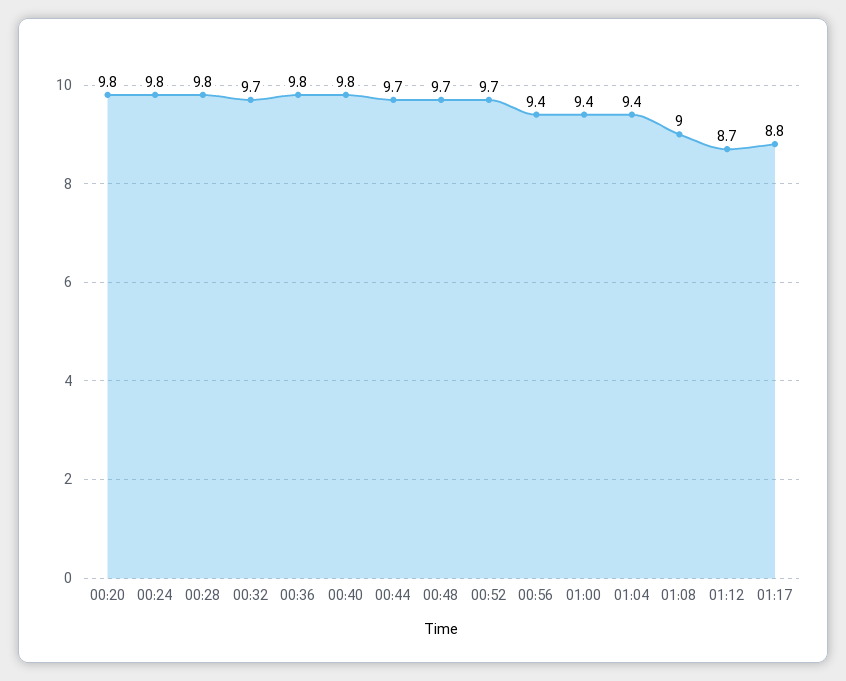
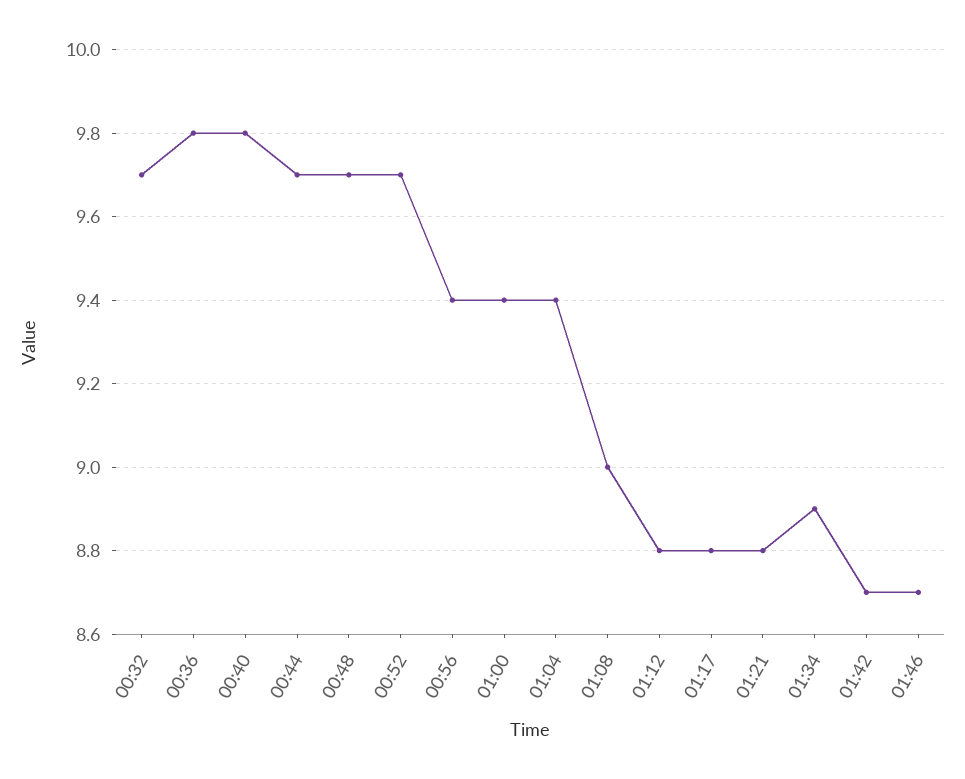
00:20: 9.8 -> none
00:24: 9.8 -> none
00:28: 9.8 -> none
01:12: 8.7 -> 8.8
01:21: none -> 8.8
01:34: none -> 8.9
01:42: none -> 8.7
01:46: none -> 8.7

